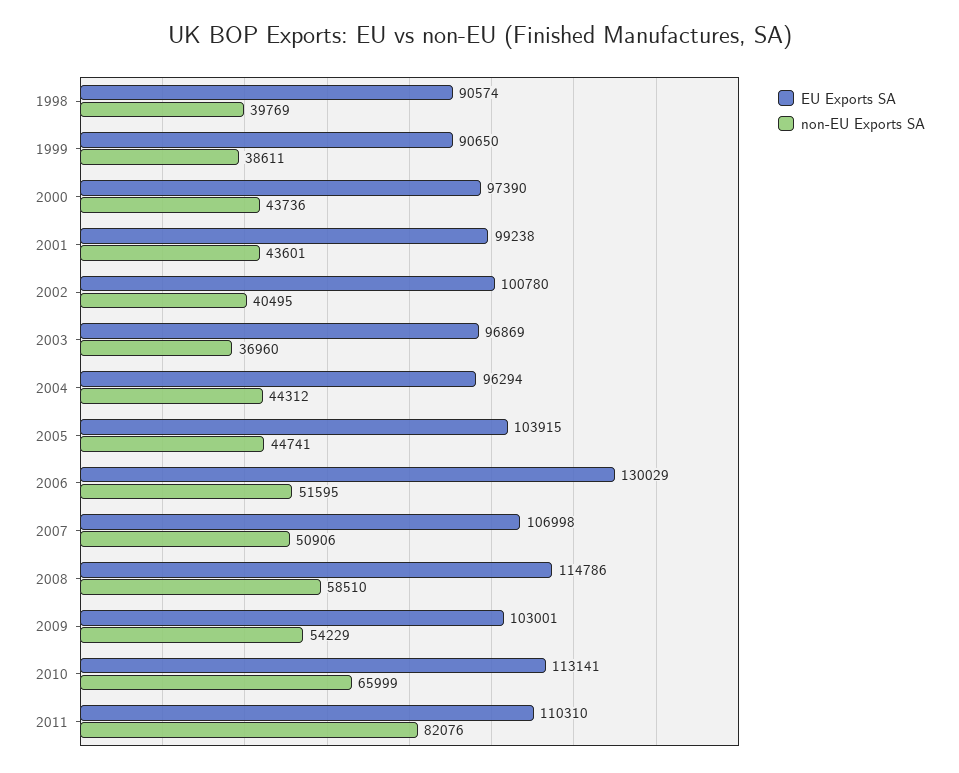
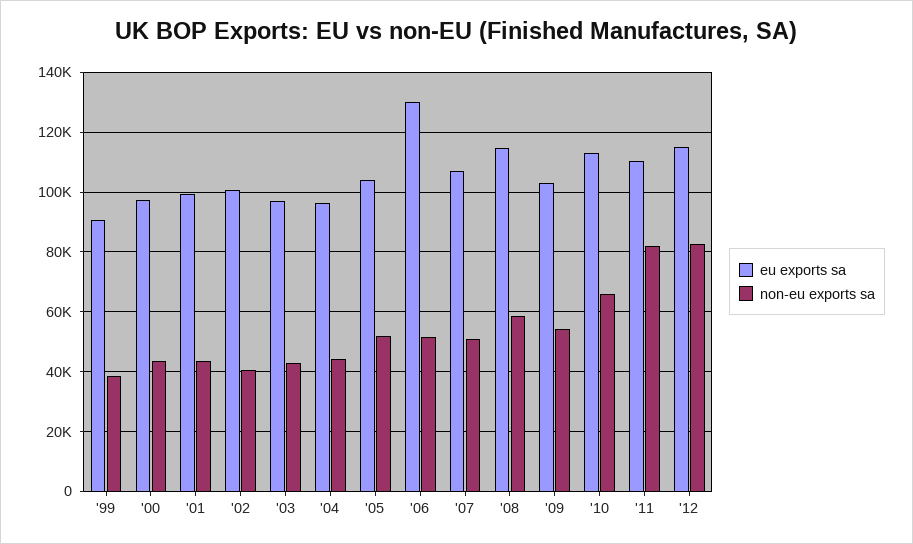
EU Exports SA, 1998: 90574 -> none
non-EU Exports SA, 1998: 39769 -> none
non-EU Exports SA, 2003: 36960 -> 42500
non-EU Exports SA, 2005: 44741 -> 52500
EU Exports SA, '12: none -> 115000
non-EU Exports SA, '12: none -> 82500

